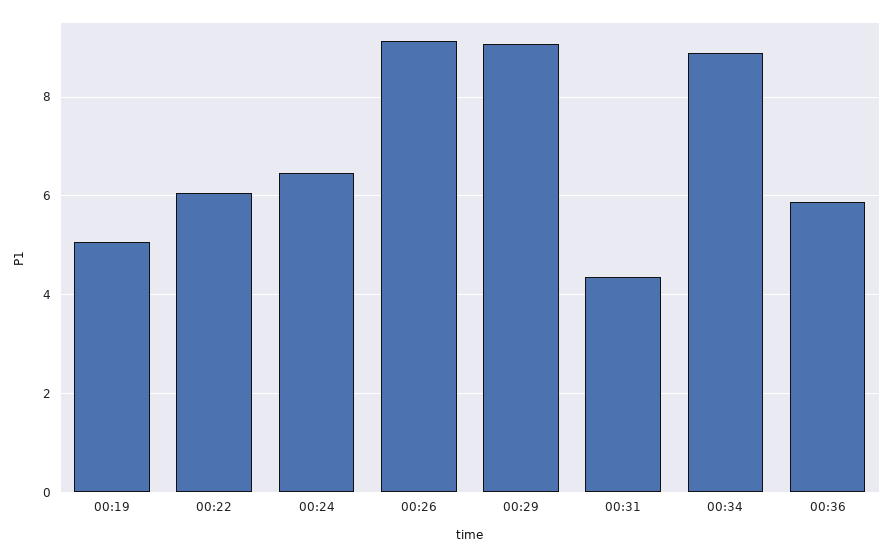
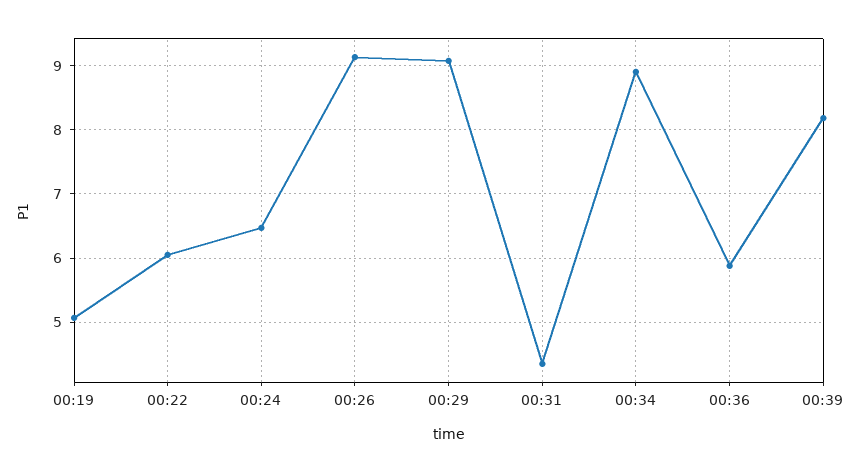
00:39: none -> 8.2

